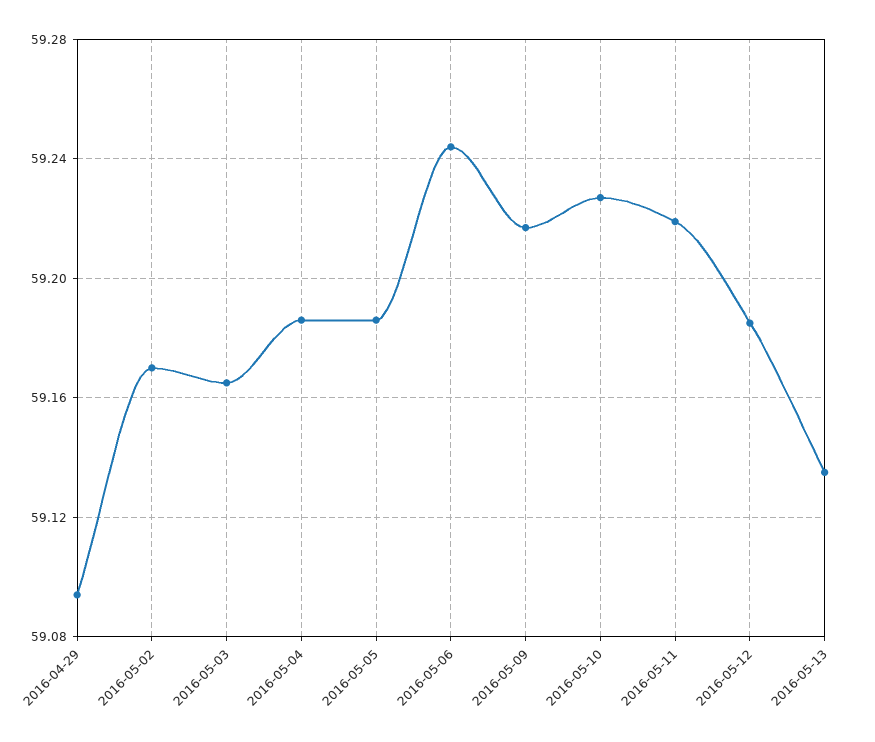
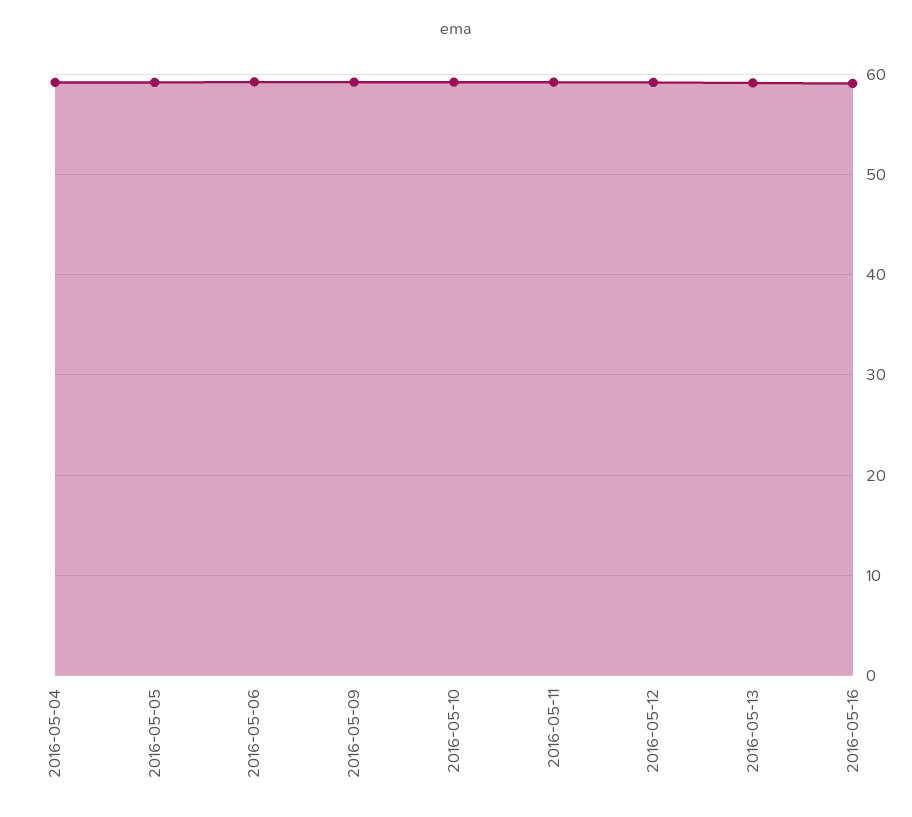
2016-04-29: 59.095 -> none
2016-05-02: 59.17 -> none
2016-05-03: 59.165 -> none
2016-05-16: none -> 59

